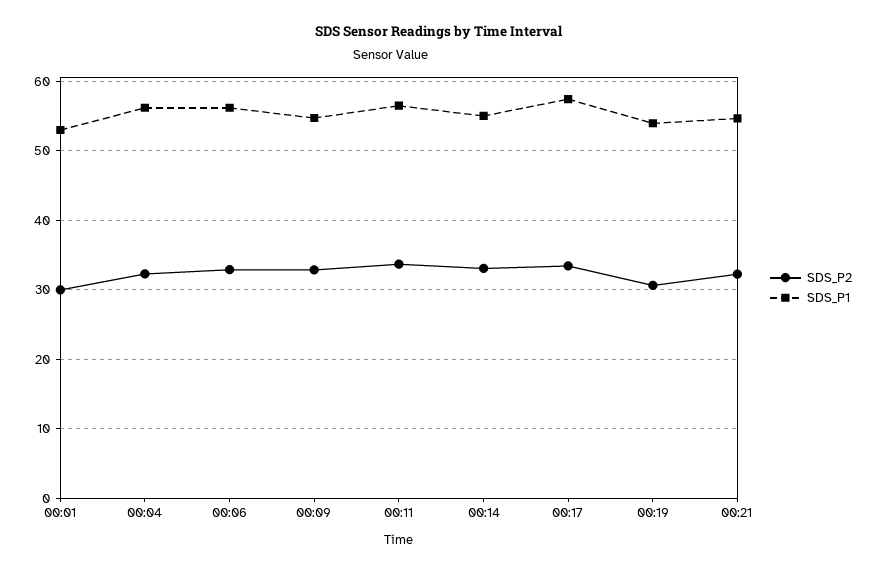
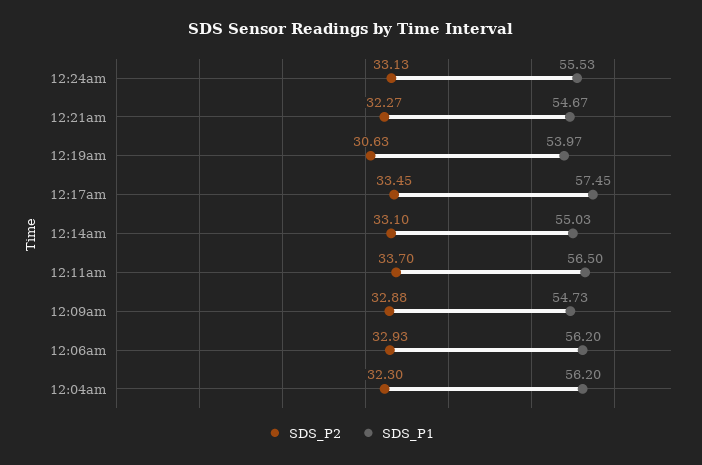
SDS_P2, 00:01: 30 -> none
SDS_P1, 00:01: 53 -> none
SDS_P2, 12:24am: none -> 33.13
SDS_P1, 12:24am: none -> 55.53

